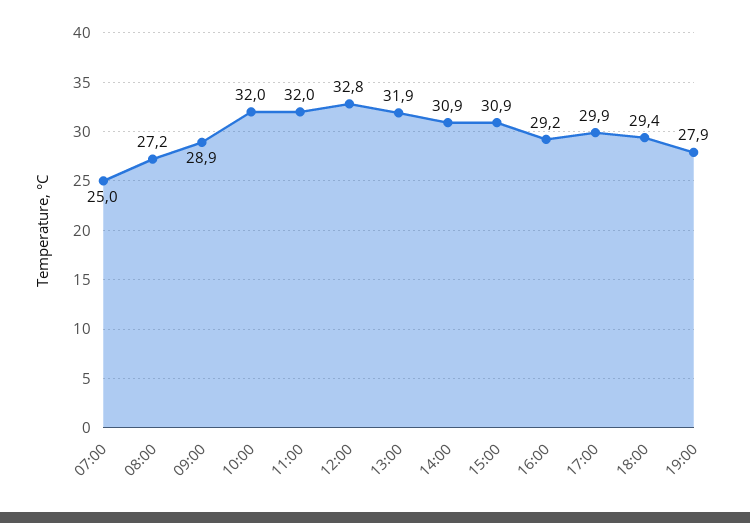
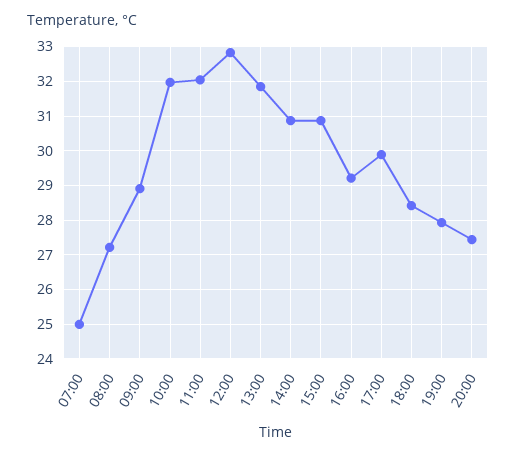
18:00: 29.4 -> 28.4
20:00: none -> 27.4

